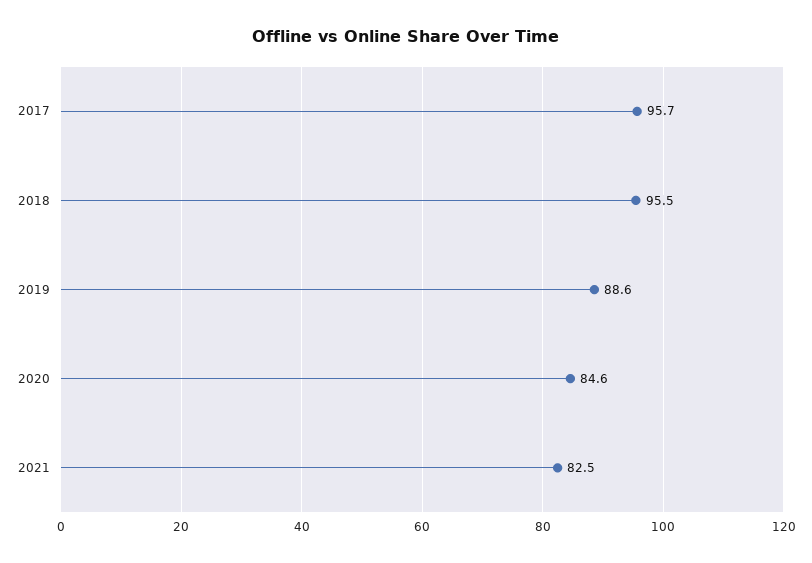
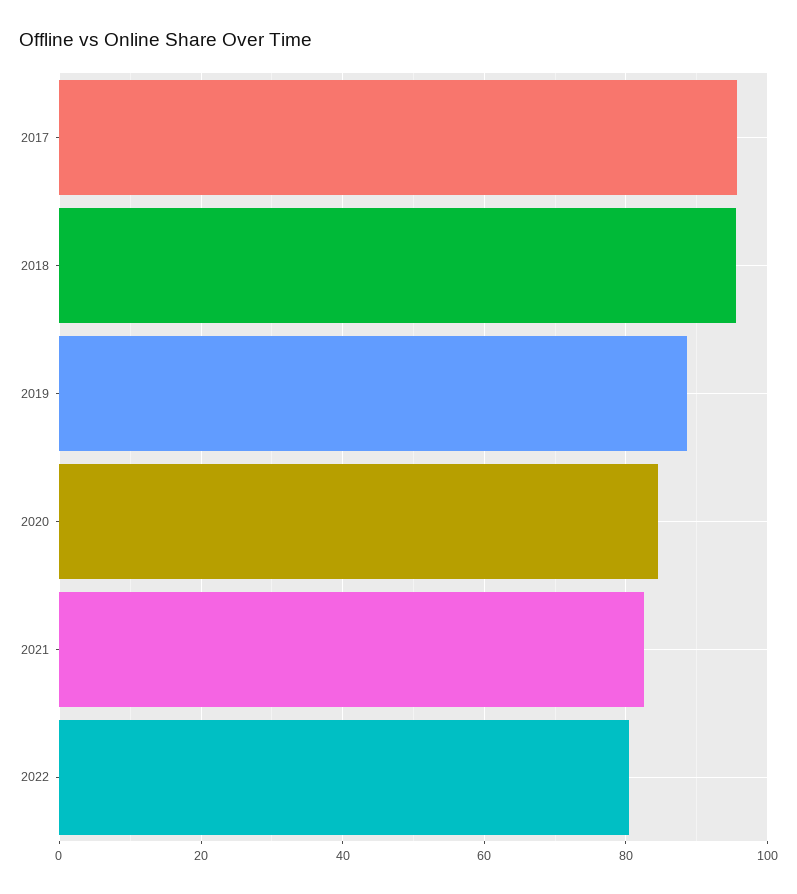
2022: none -> 80

